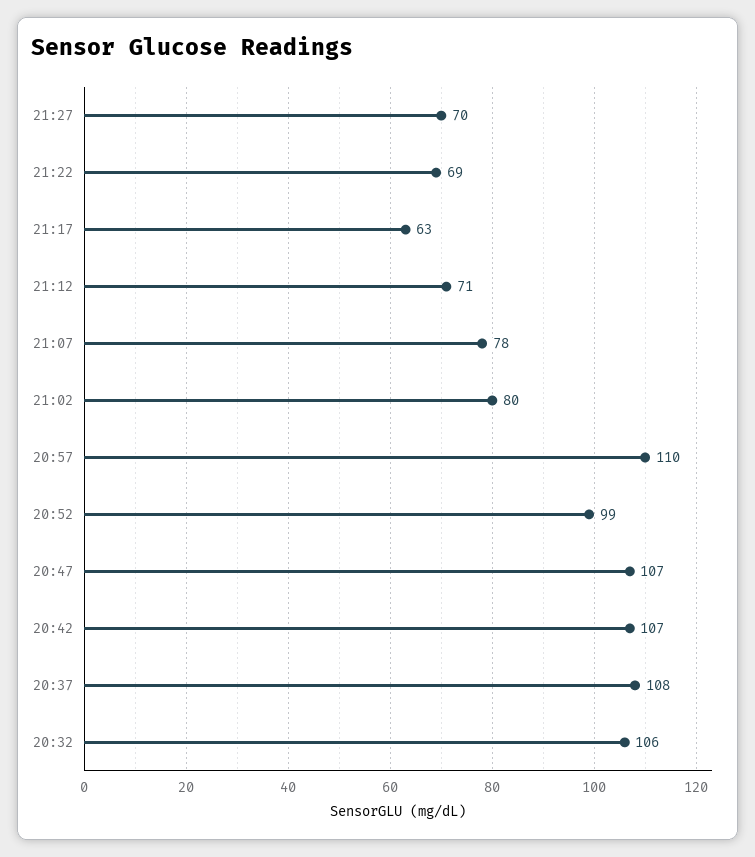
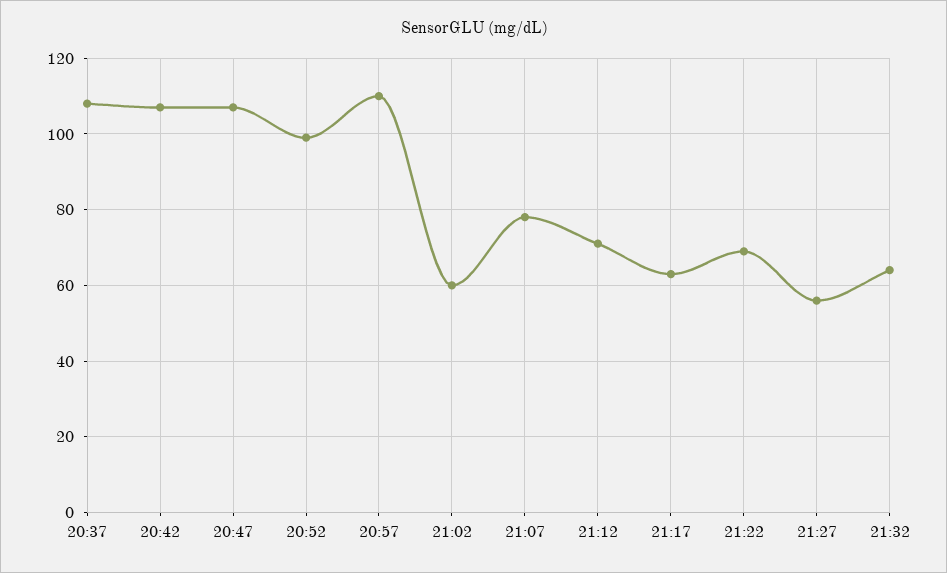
21:27: 70 -> 55
21:02: 80 -> 60
20:32: 106 -> none
21:32: none -> 65

